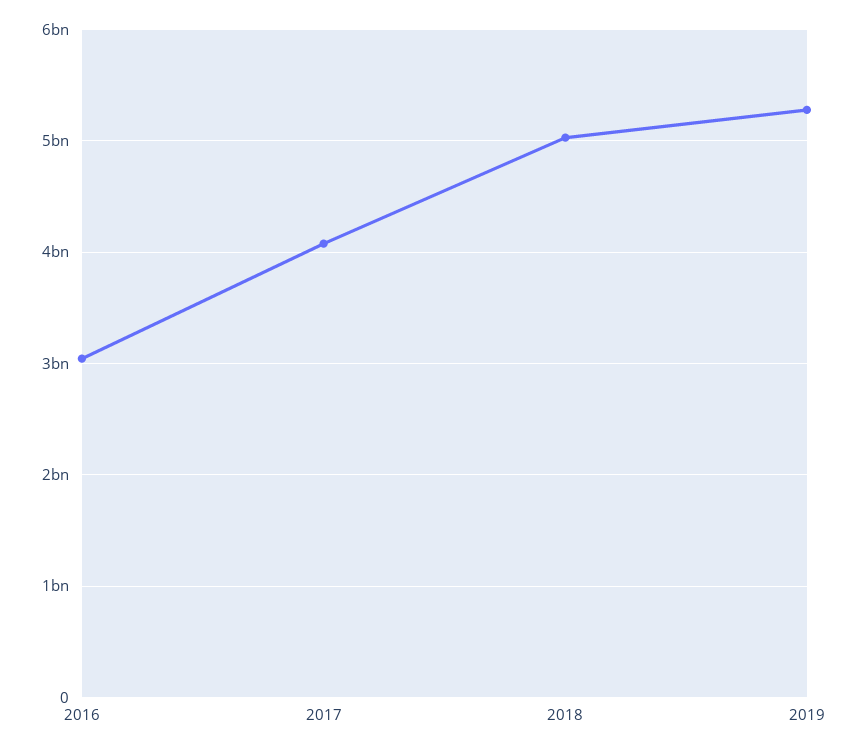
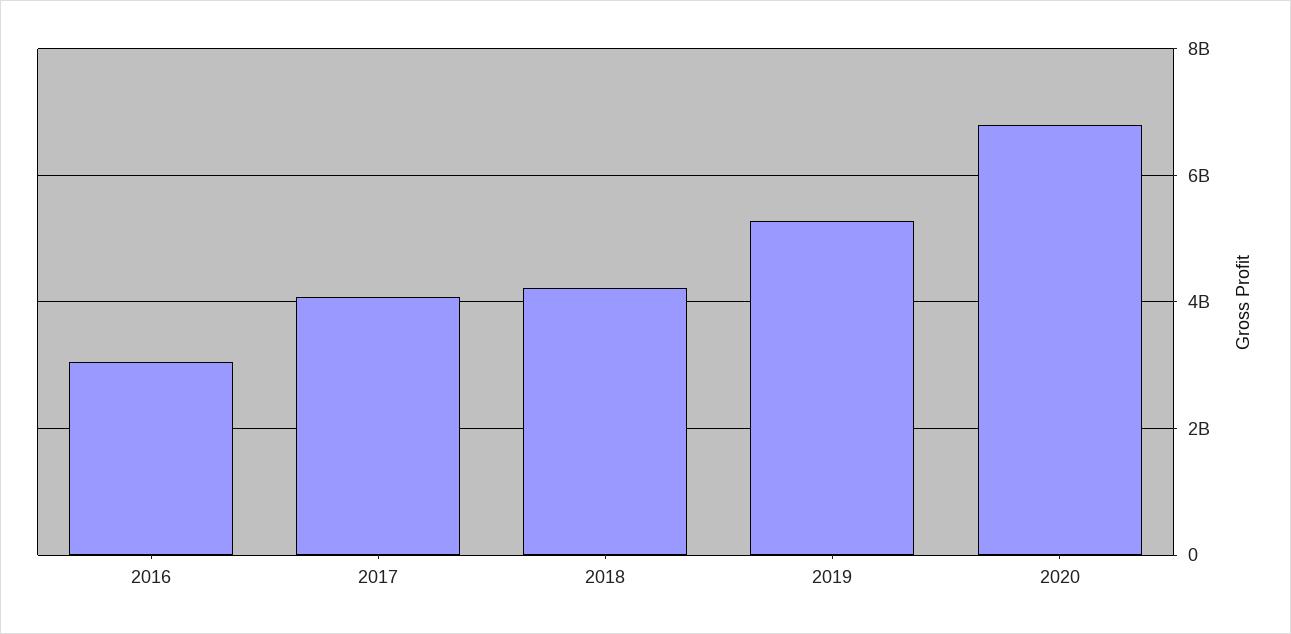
2018: 5000000000 -> 4200000000
2020: none -> 6800000000

